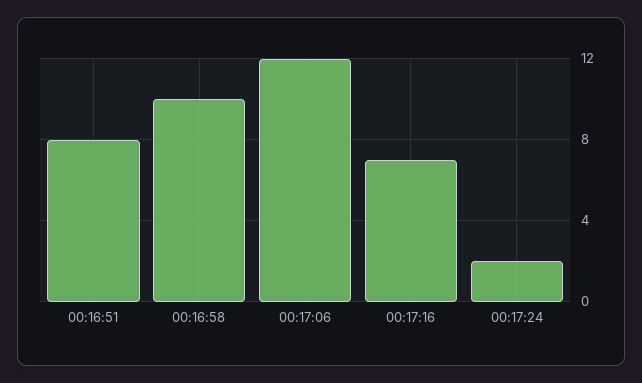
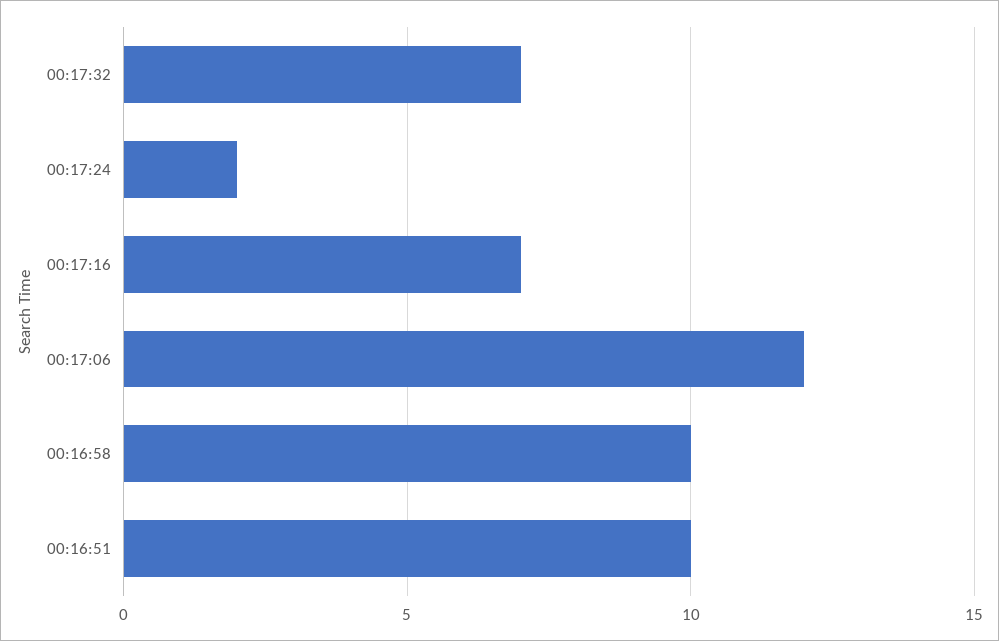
00:16:51: 8 -> 10
00:17:32: none -> 7

